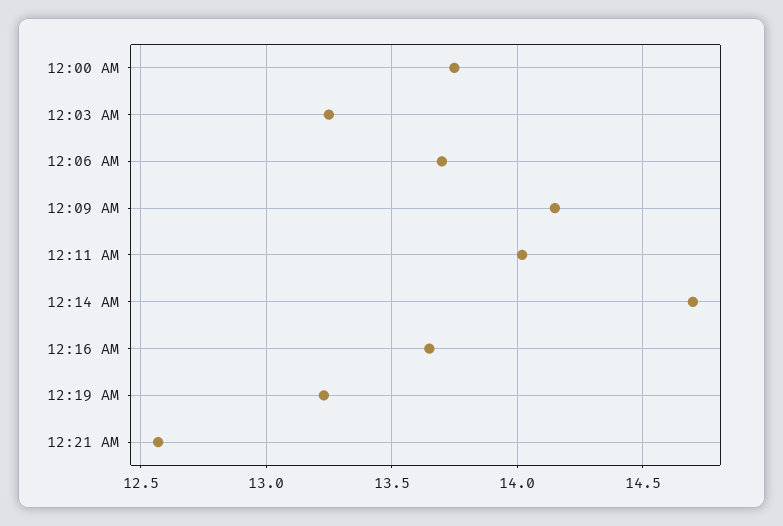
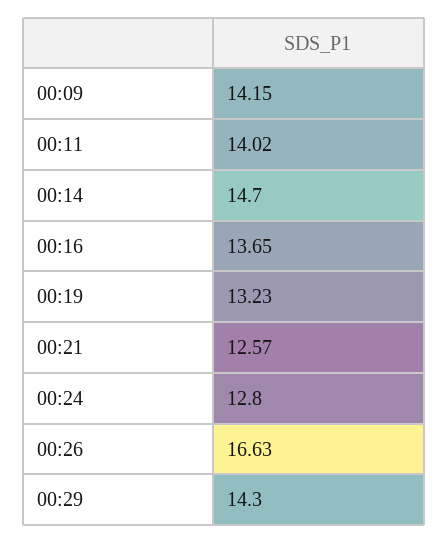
12:00 AM: 13.75 -> none
12:03 AM: 13.25 -> none
12:06 AM: 13.7 -> none
00:24: none -> 12.8
00:26: none -> 16.63
00:29: none -> 14.3

